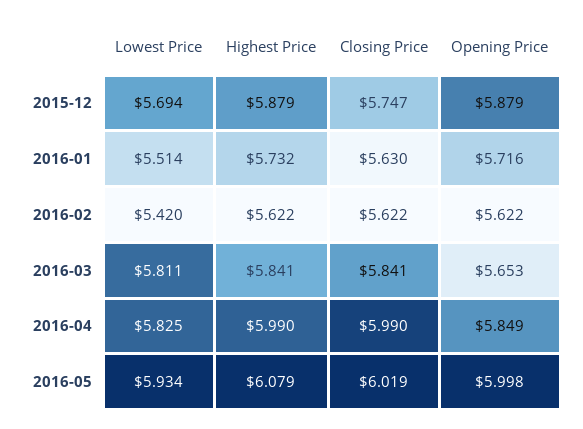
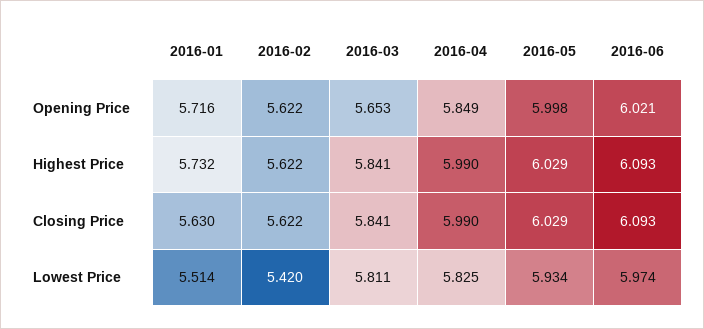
Lowest Price, 2015-12: 5.694 -> none
Highest Price, 2015-12: 5.879 -> none
Closing Price, 2015-12: 5.747 -> none
Opening Price, 2015-12: 5.879 -> none
Highest Price, 2016-05: 6.079 -> 6.029
Closing Price, 2016-05: 6.019 -> 6.029
Opening Price, 2016-06: none -> 6.021
Highest Price, 2016-06: none -> 6.093
Closing Price, 2016-06: none -> 6.093
Lowest Price, 2016-06: none -> 5.974

